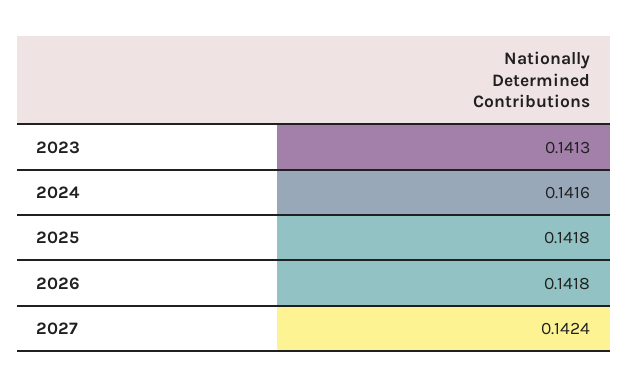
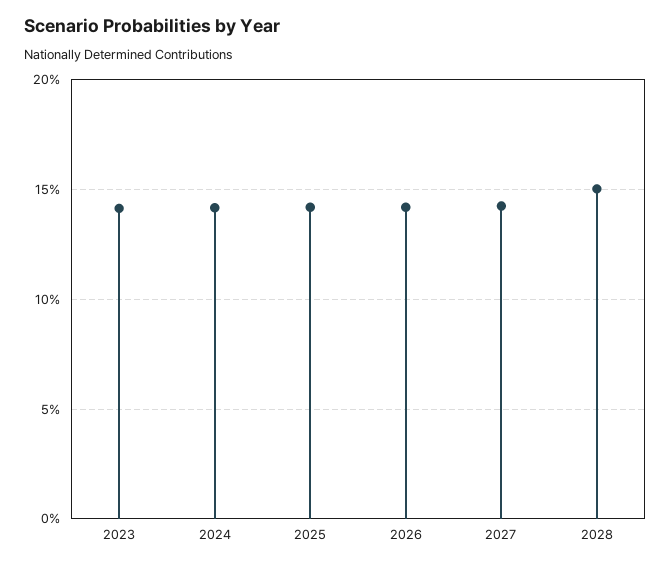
2028: none -> 0.15

